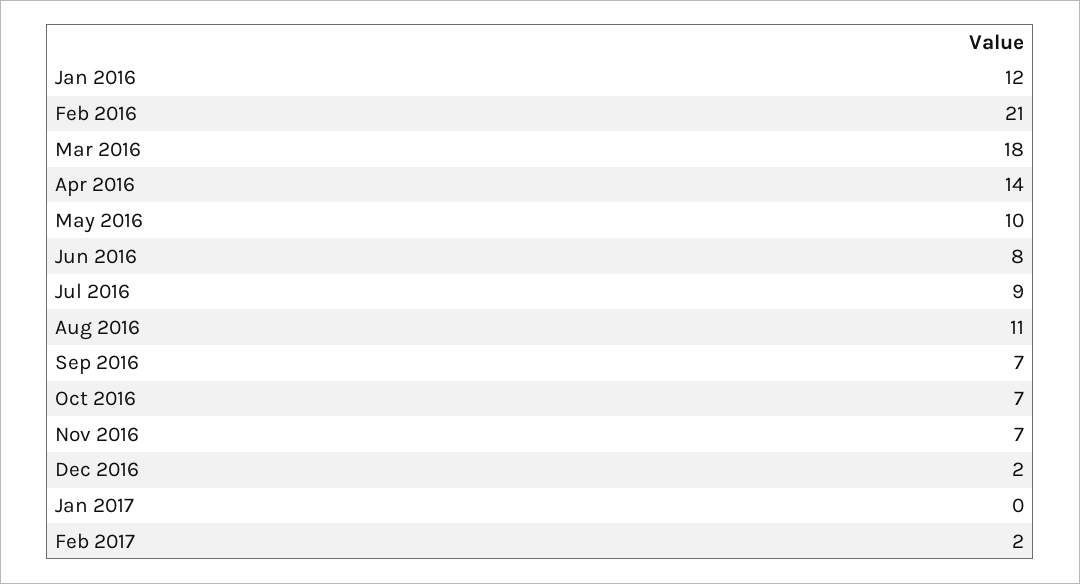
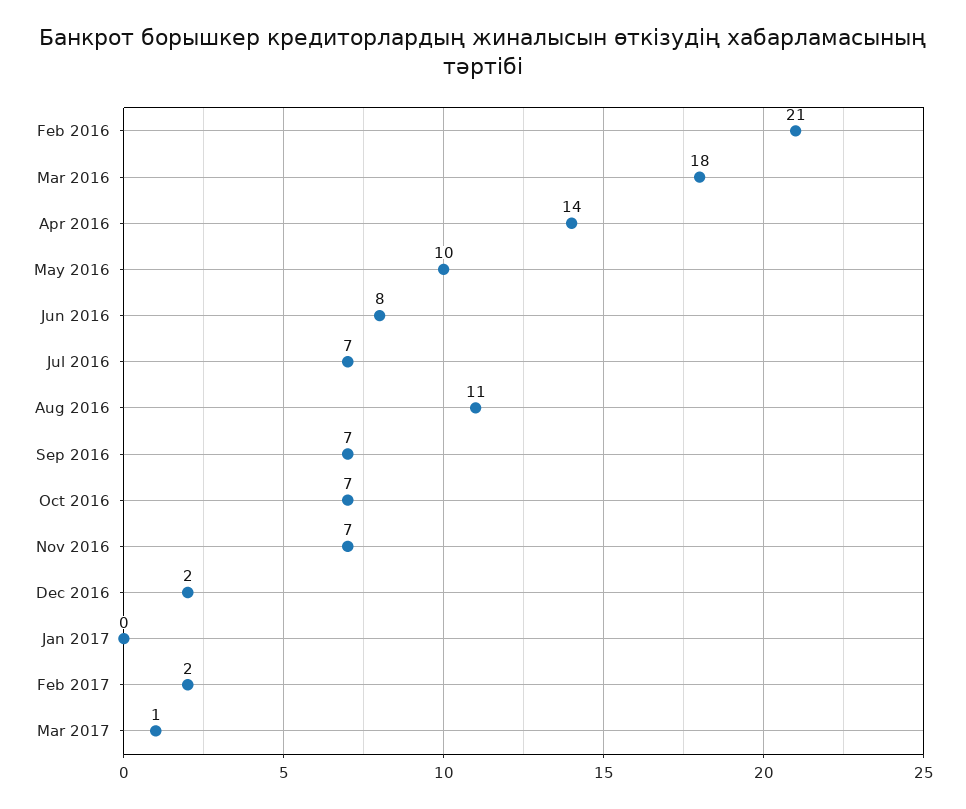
Jan 2016: 12 -> none
Jul 2016: 9 -> 7
Mar 2017: none -> 1

